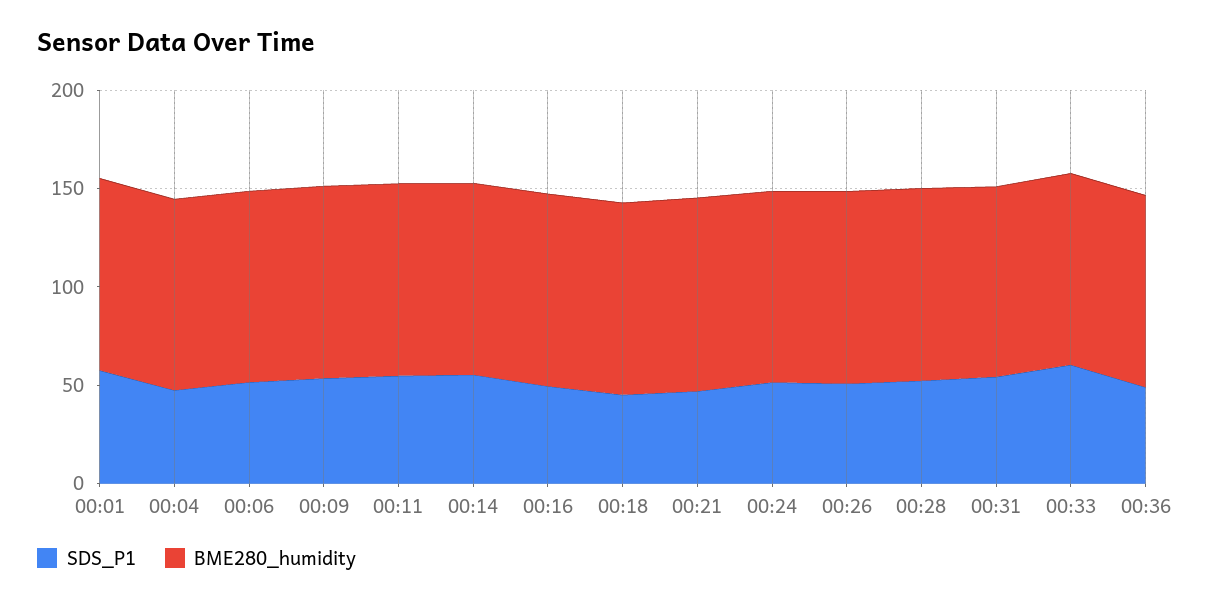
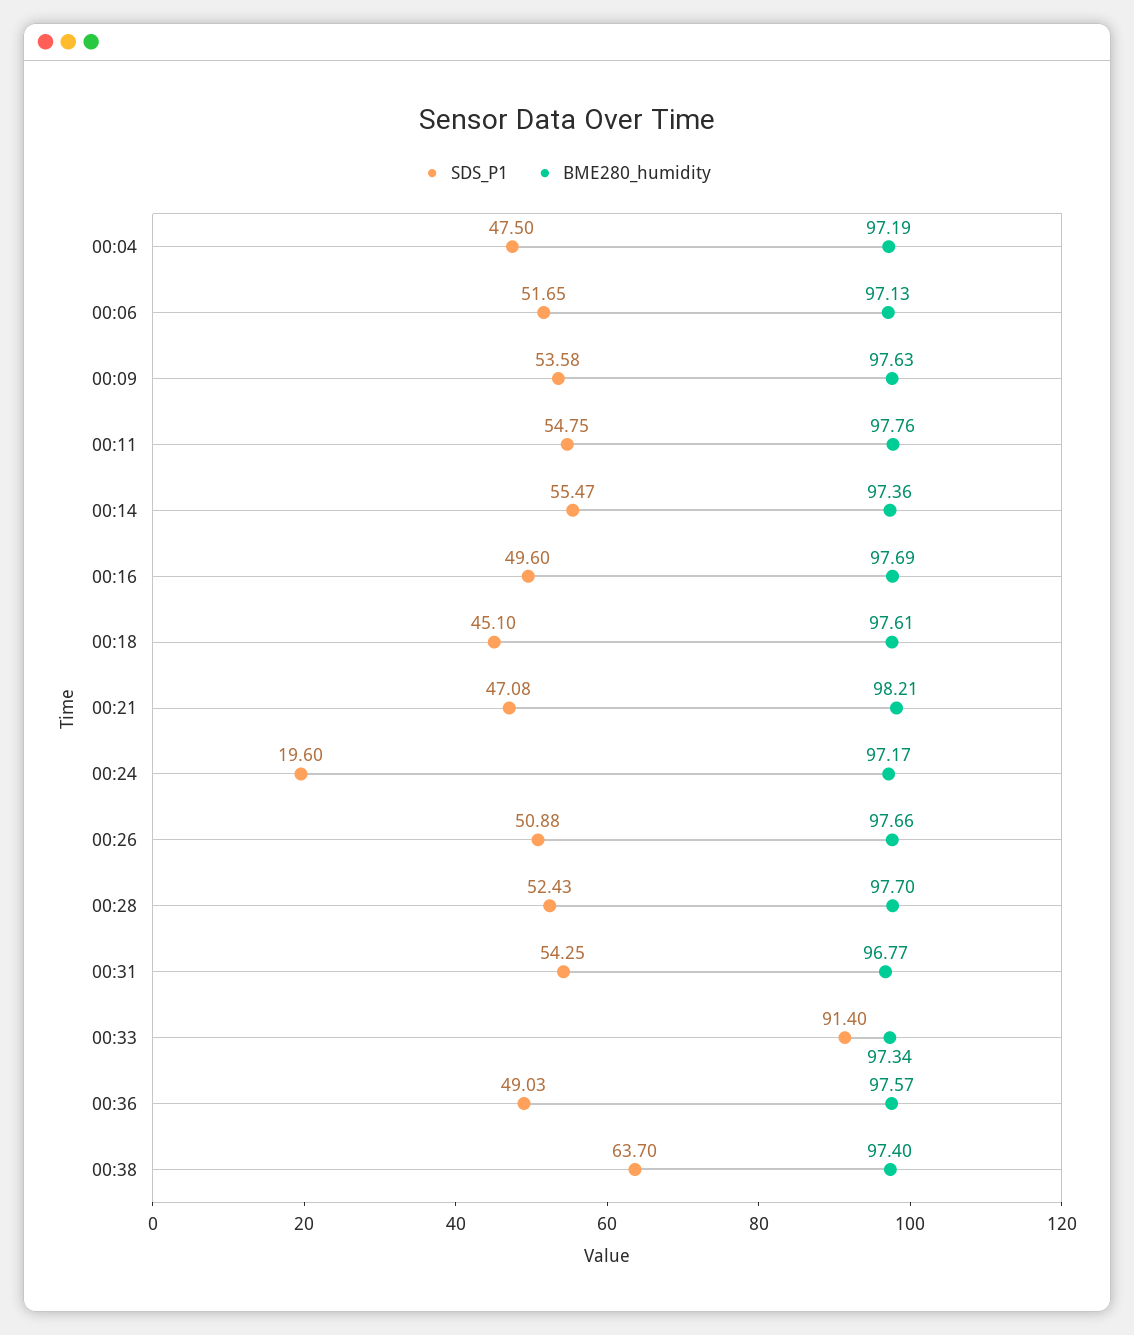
SDS_P1, 00:01: 60 -> none
BME280_humidity, 00:01: 100 -> none
SDS_P1, 00:24: 50 -> 19.6
SDS_P1, 00:33: 60 -> 91.4
SDS_P1, 00:38: none -> 63.7
BME280_humidity, 00:38: none -> 97.4

